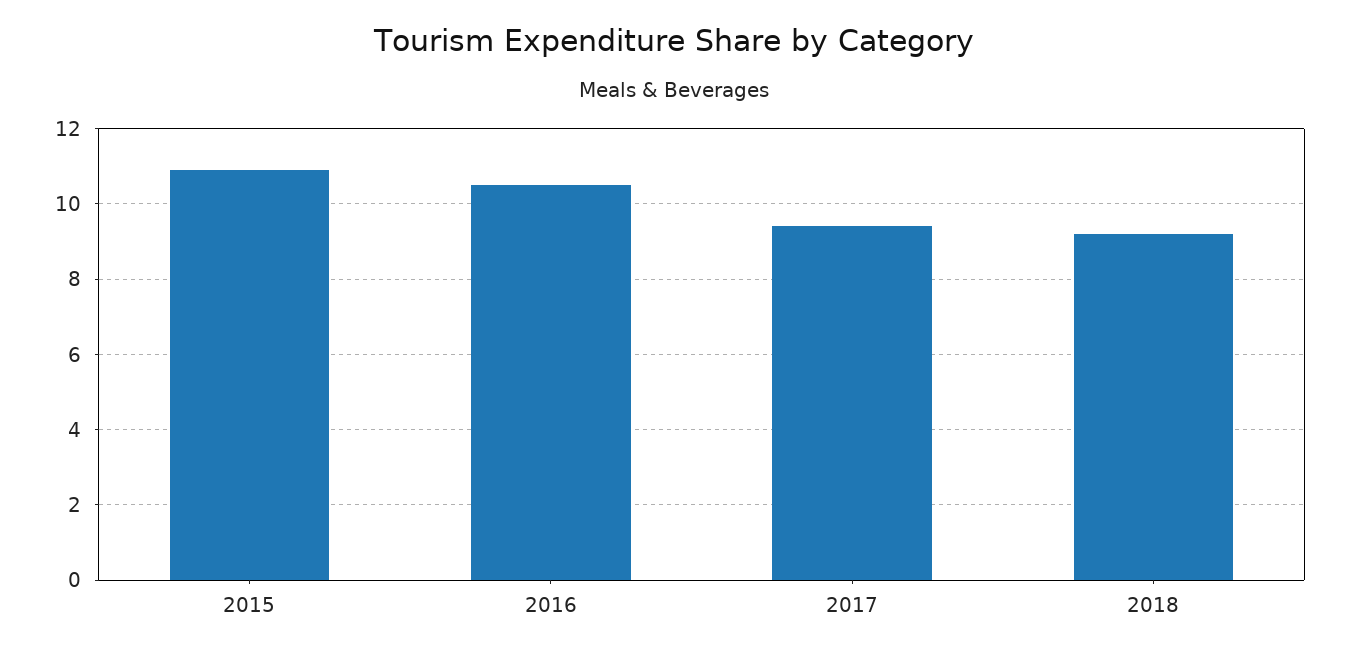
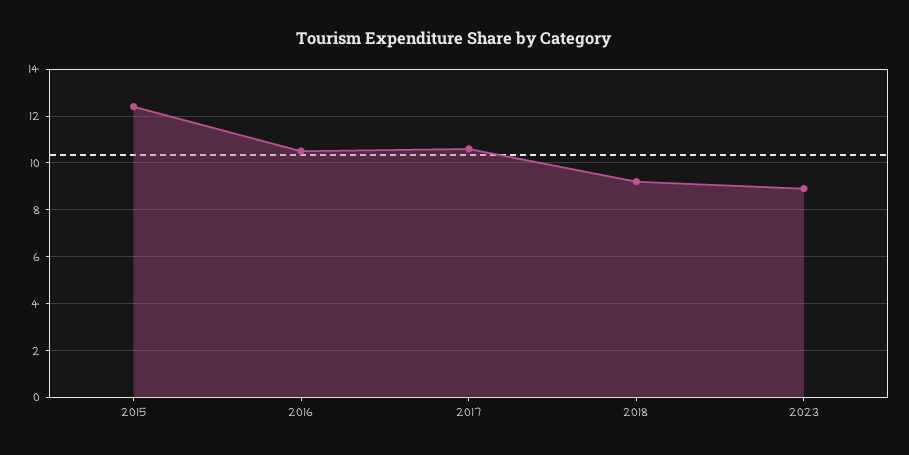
2015: 11 -> 12.5
2017: 9.5 -> 10.5
2023: none -> 9

